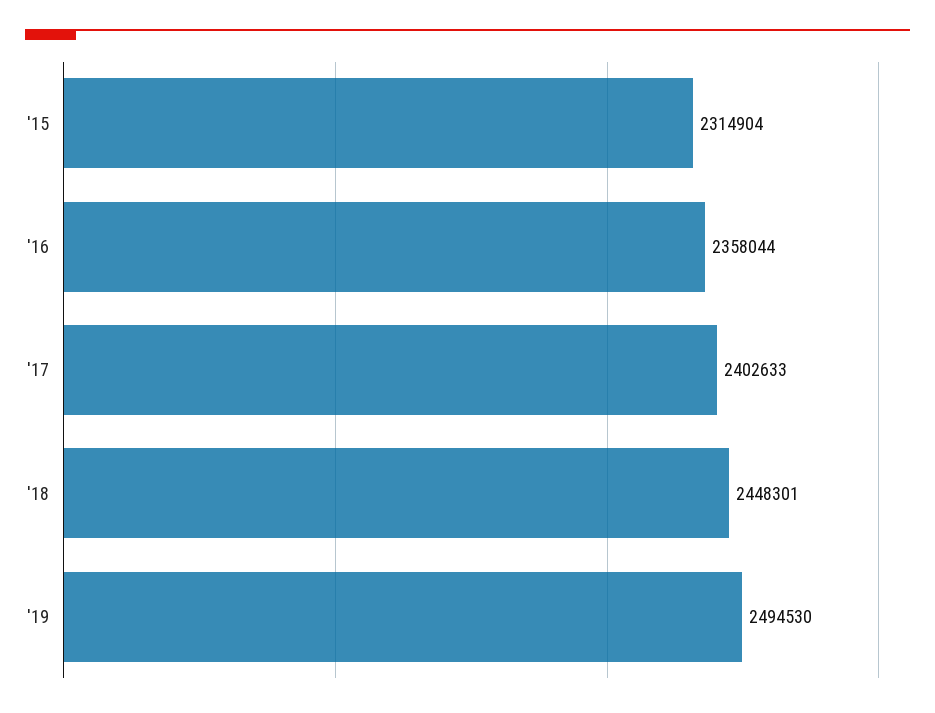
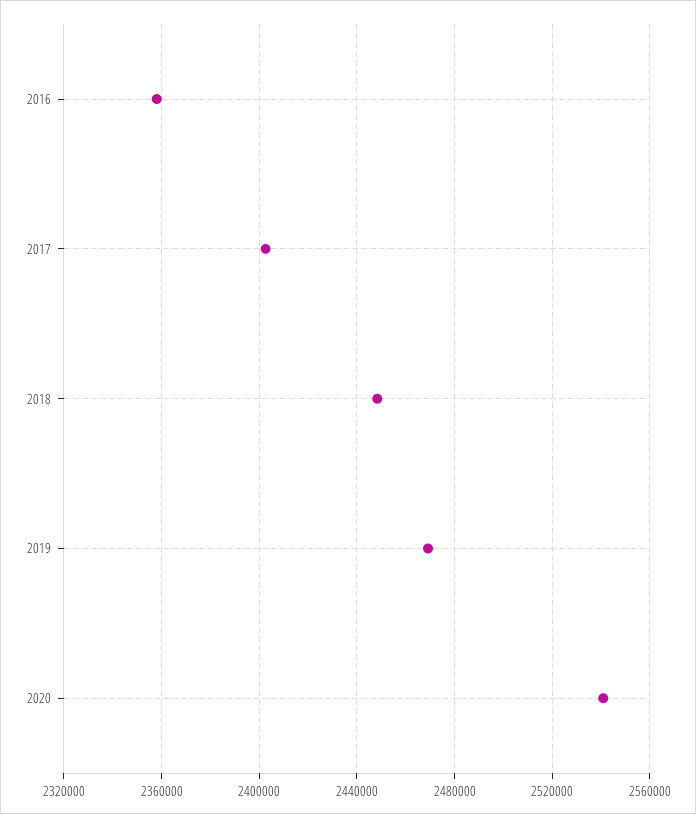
'15: 2314904 -> none
'19: 2494530 -> 2470000
2020: none -> 2540000

